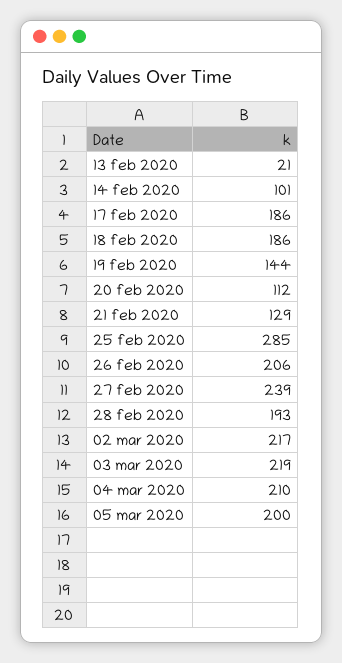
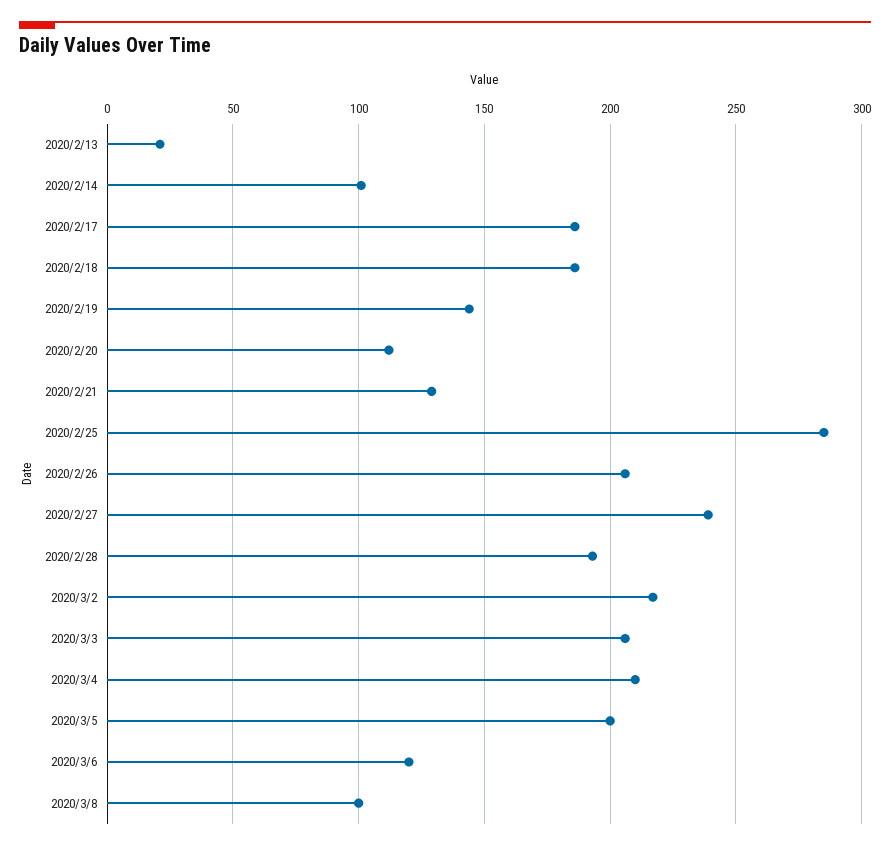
03 mar 2020: 219 -> 205
2020/3/6: none -> 120
2020/3/8: none -> 100

